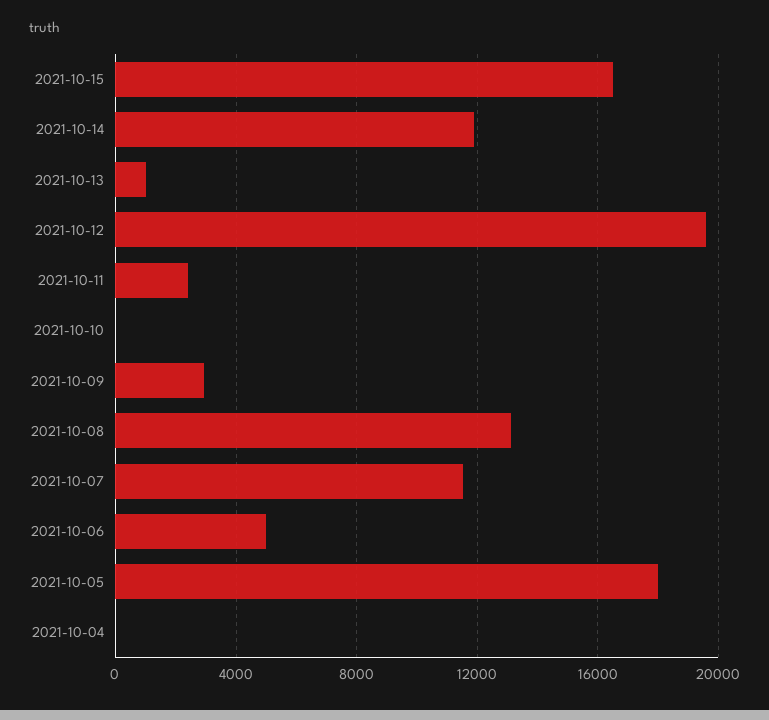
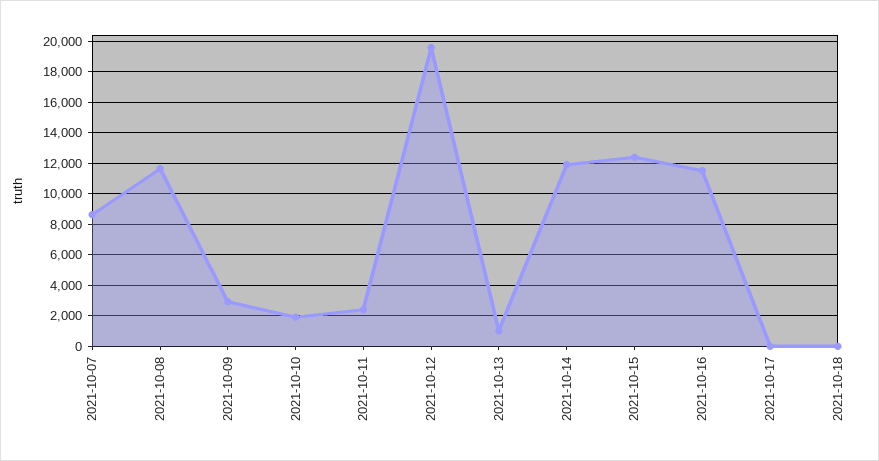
2021-10-15: 16500 -> 12500
2021-10-10: 0 -> 2000
2021-10-08: 13000 -> 11500
2021-10-07: 11500 -> 8500
2021-10-06: 5000 -> none
2021-10-05: 18000 -> none
2021-10-04: 0 -> none
2021-10-16: none -> 11500
2021-10-17: none -> 0
2021-10-18: none -> 0

